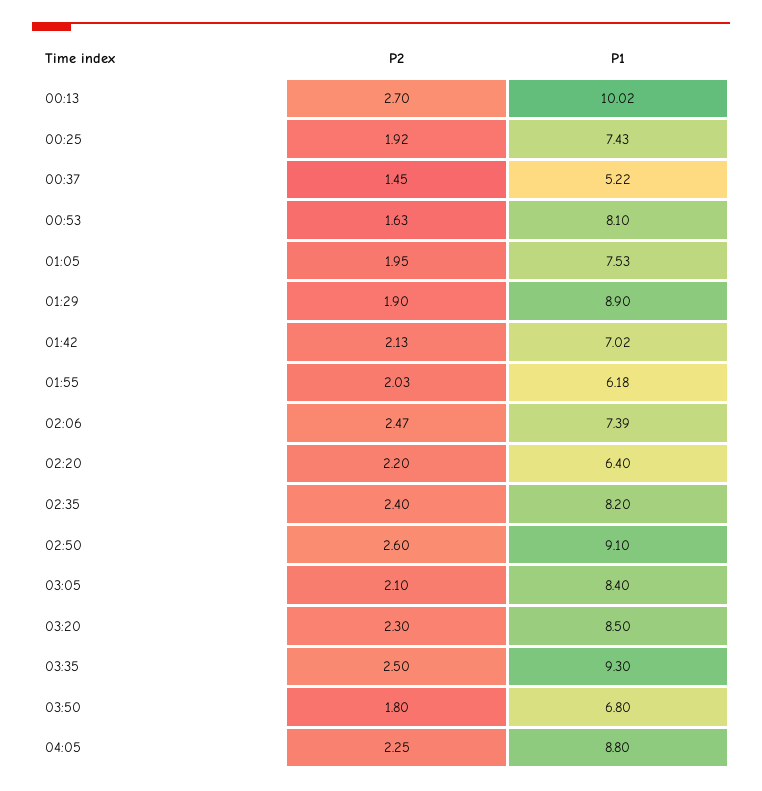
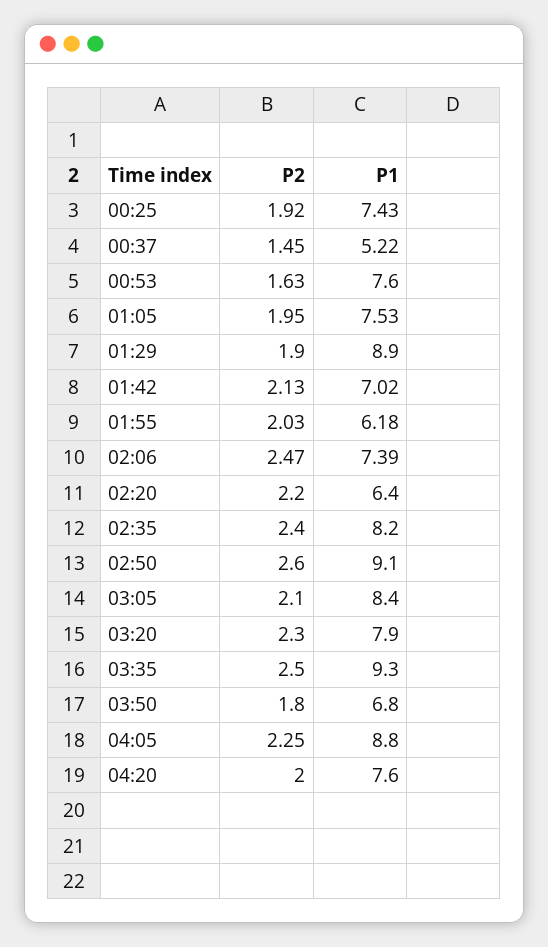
P2, 00:13: 2.7 -> none
P1, 00:13: 10.02 -> none
P1, 00:53: 8.1 -> 7.6
P1, 03:20: 8.5 -> 7.9
P2, 04:20: none -> 2
P1, 04:20: none -> 7.6

